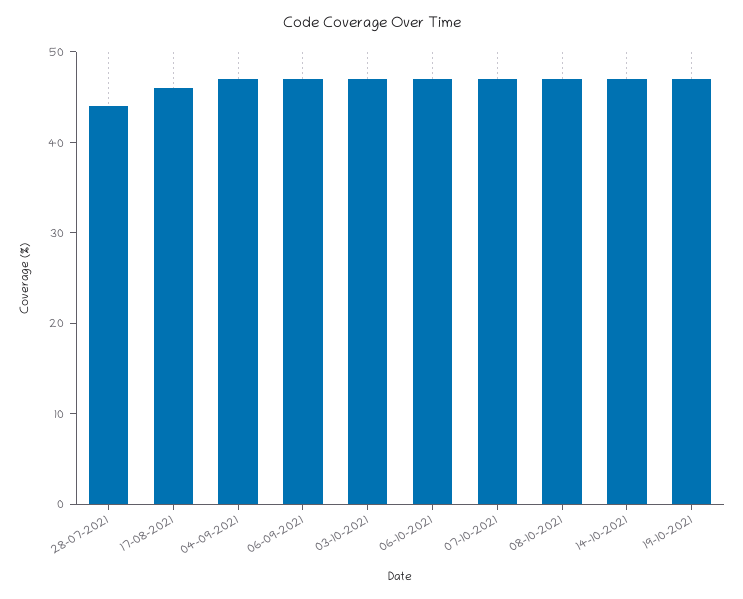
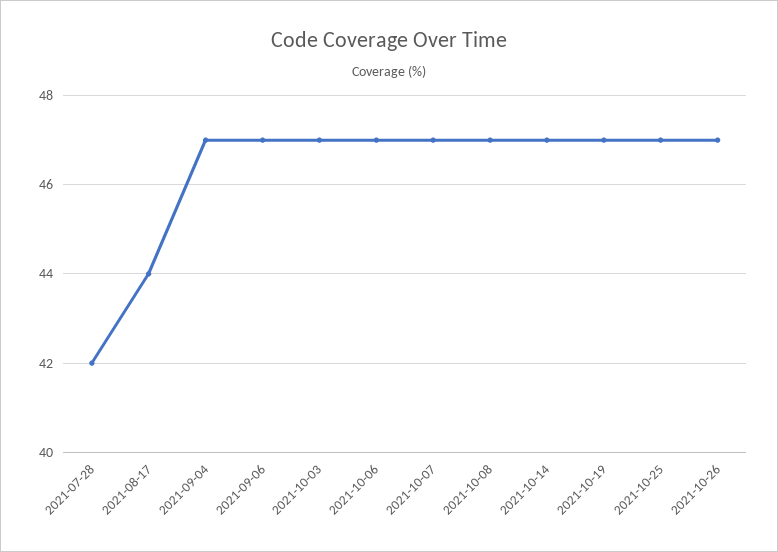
28-07-2021: 44 -> 42
17-08-2021: 46 -> 44
2021-10-25: none -> 47
2021-10-26: none -> 47

